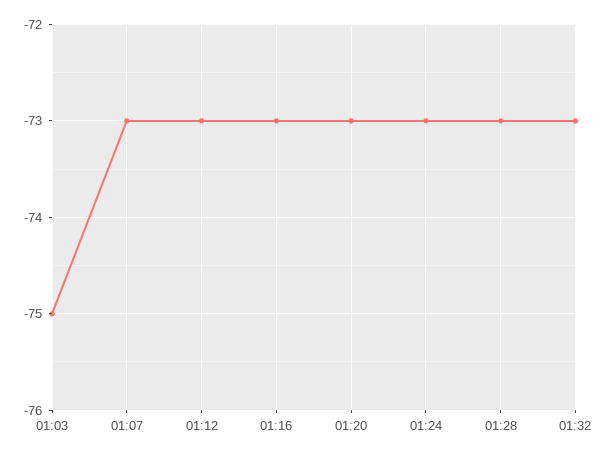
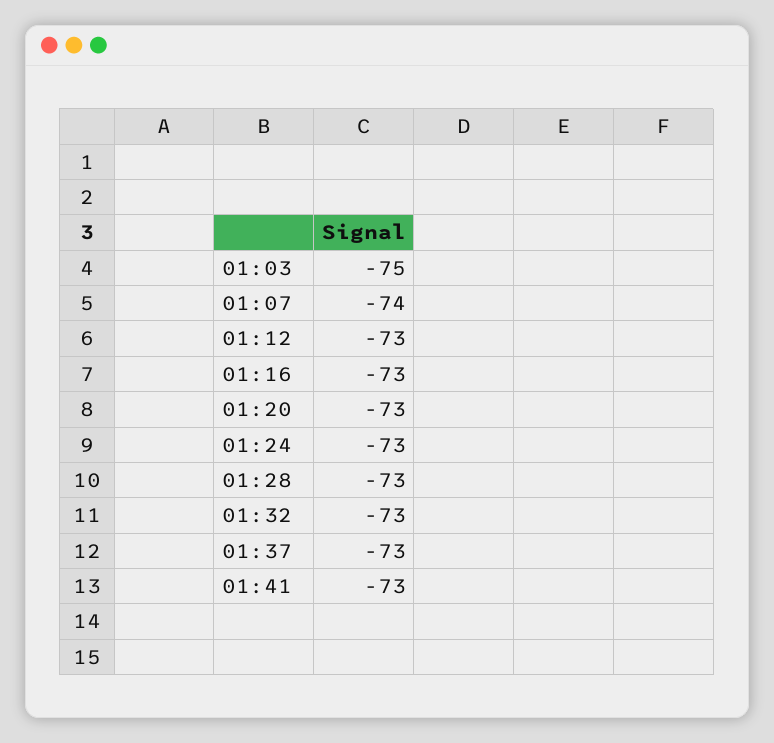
01:07: -73 -> -74
01:37: none -> -73
01:41: none -> -73

